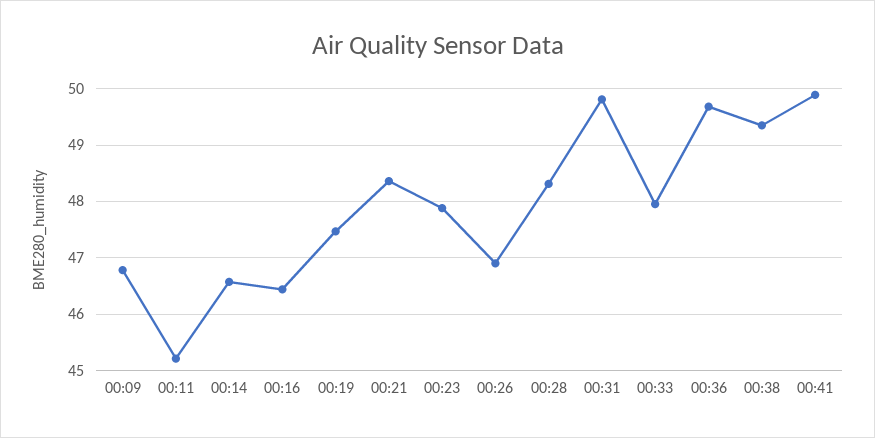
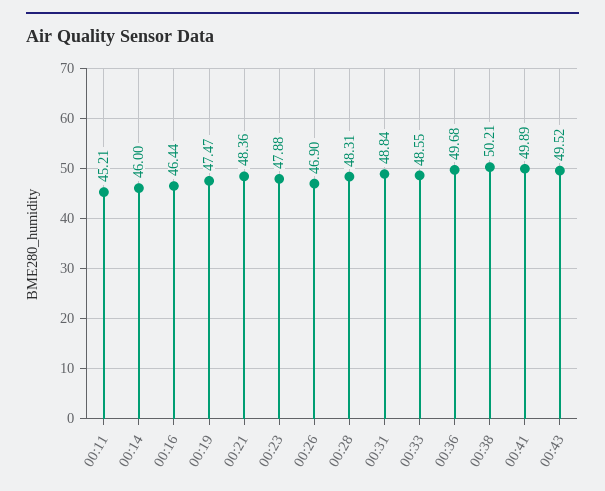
00:09: 46.8 -> none
00:14: 46.6 -> 46
00:31: 49.8 -> 48.84
00:33: 48 -> 48.55
00:38: 49.4 -> 50.21
00:43: none -> 49.52

